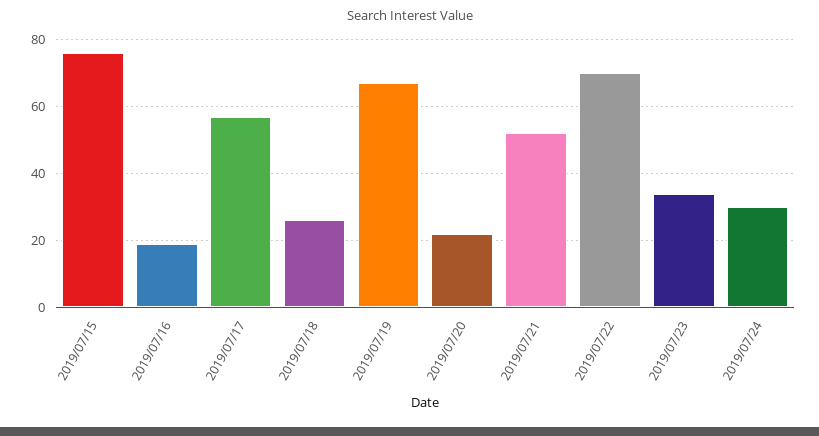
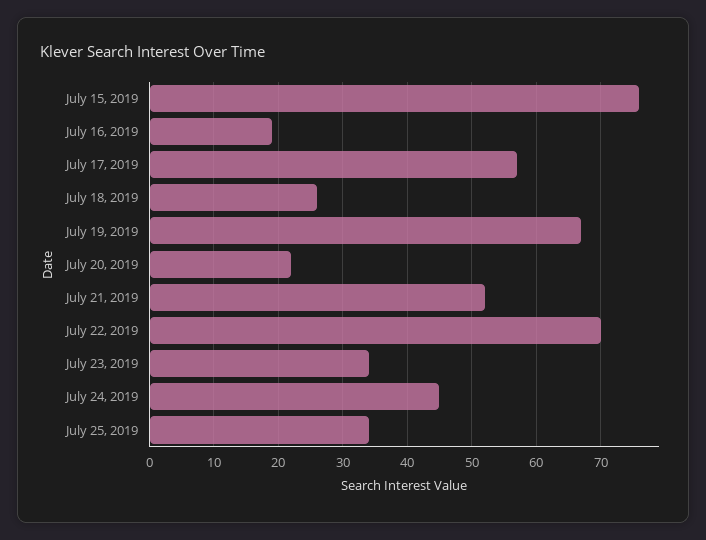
2019/07/24: 30 -> 45
July 25, 2019: none -> 34

